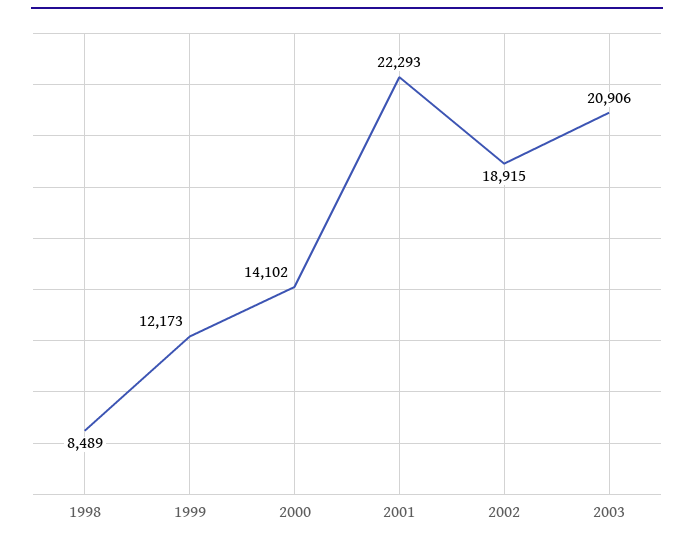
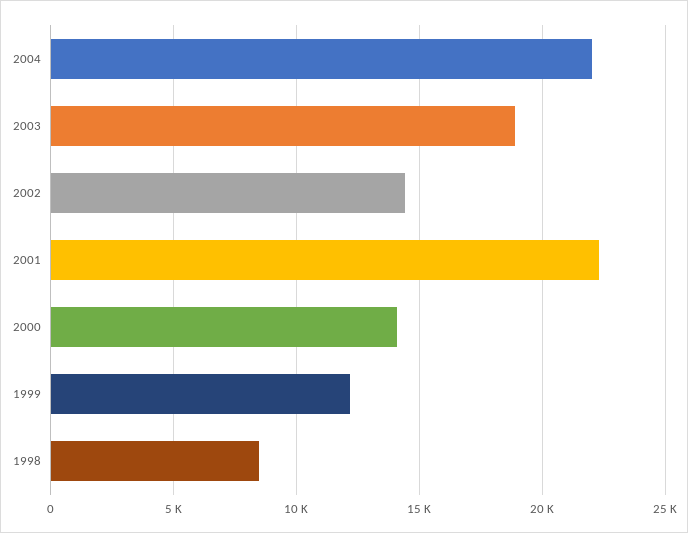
2002: 18915 -> 14500
2003: 20906 -> 19000
2004: none -> 22000

